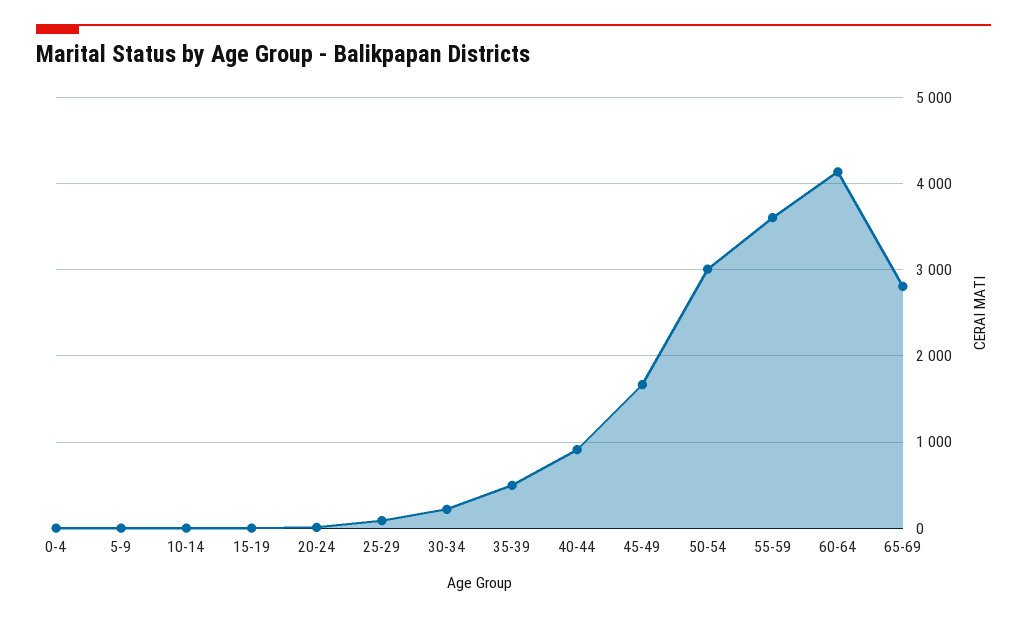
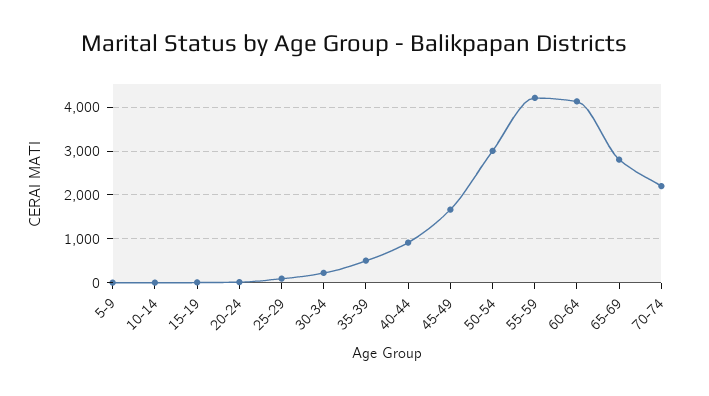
0-4: 0 -> none
55-59: 3600 -> 4200
70-74: none -> 2200

